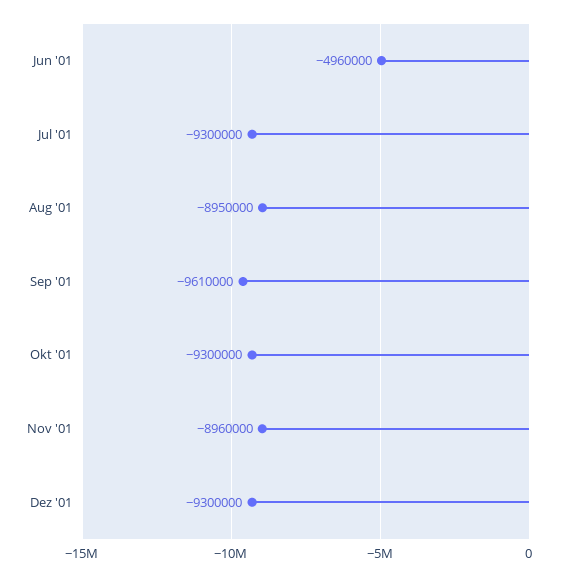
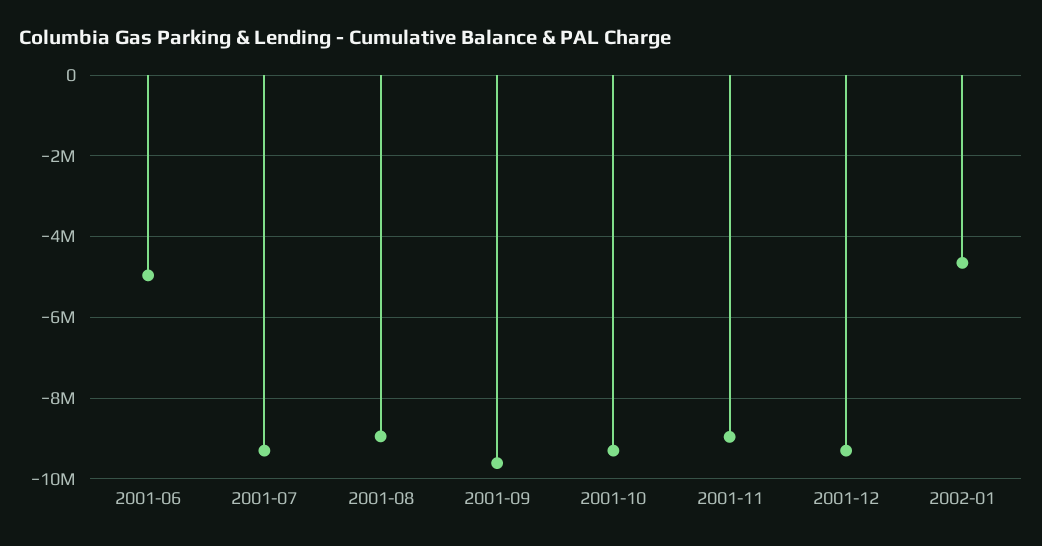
2002-01: none -> -4600000

